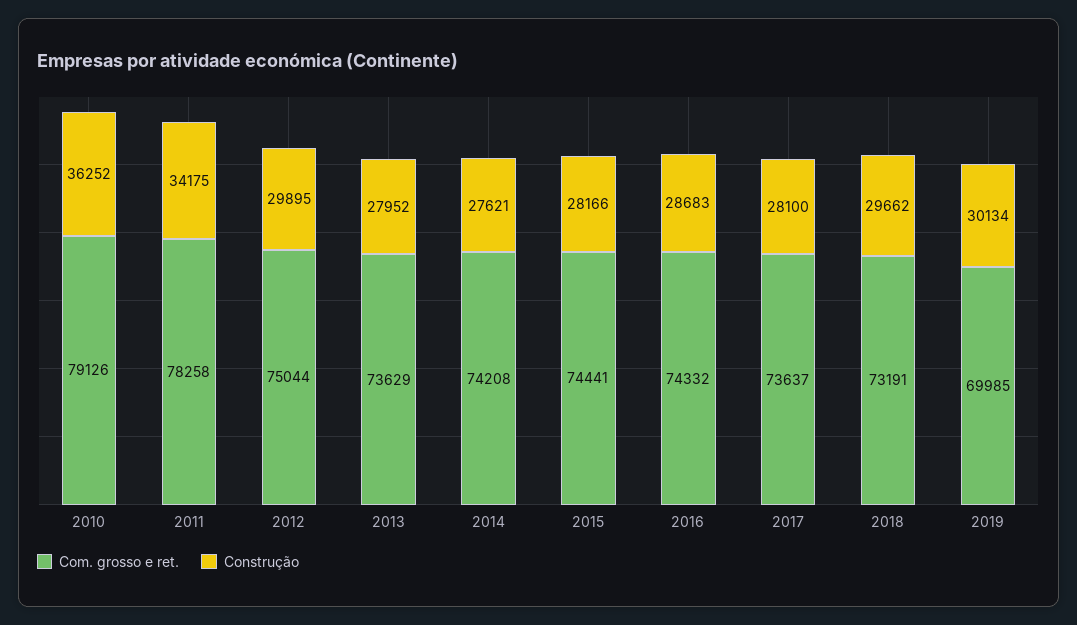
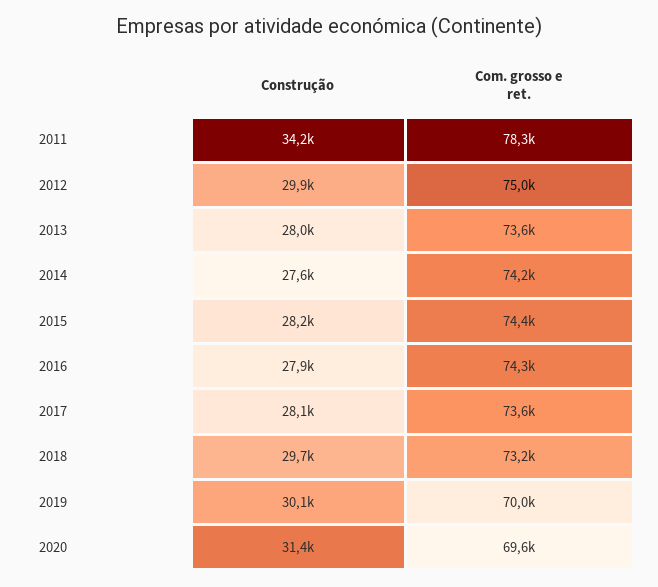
Com. grosso e ret., 2010: 79126 -> none
Construção, 2010: 36252 -> none
Construção, 2016: 28683 -> 27900
Construção, 2020: none -> 31400
Com. grosso e ret., 2020: none -> 69600

